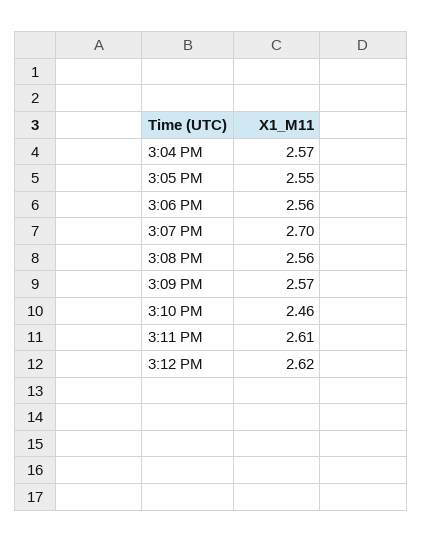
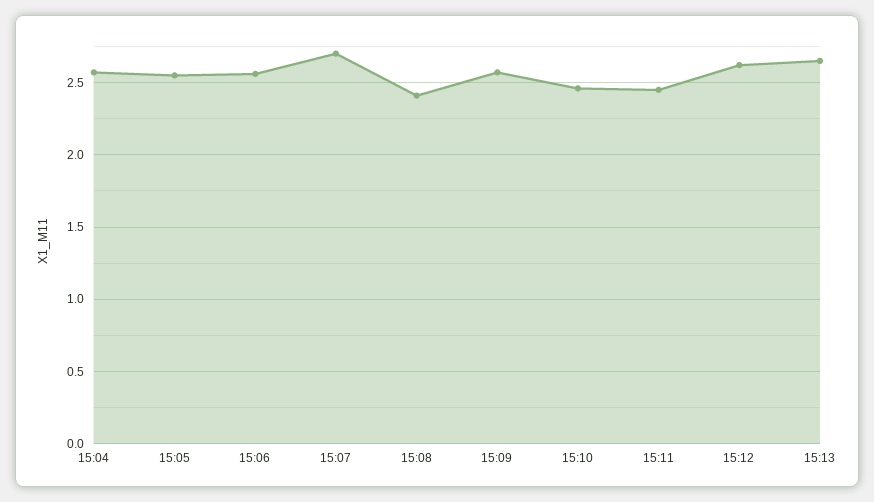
3:08 PM: 2.56 -> 2.4
3:11 PM: 2.61 -> 2.45
15:13: none -> 2.65

